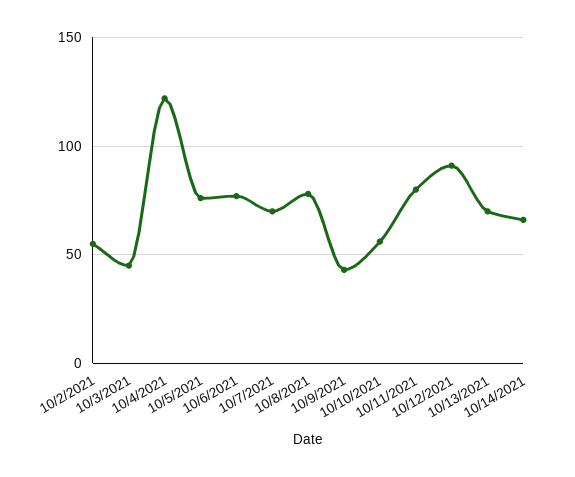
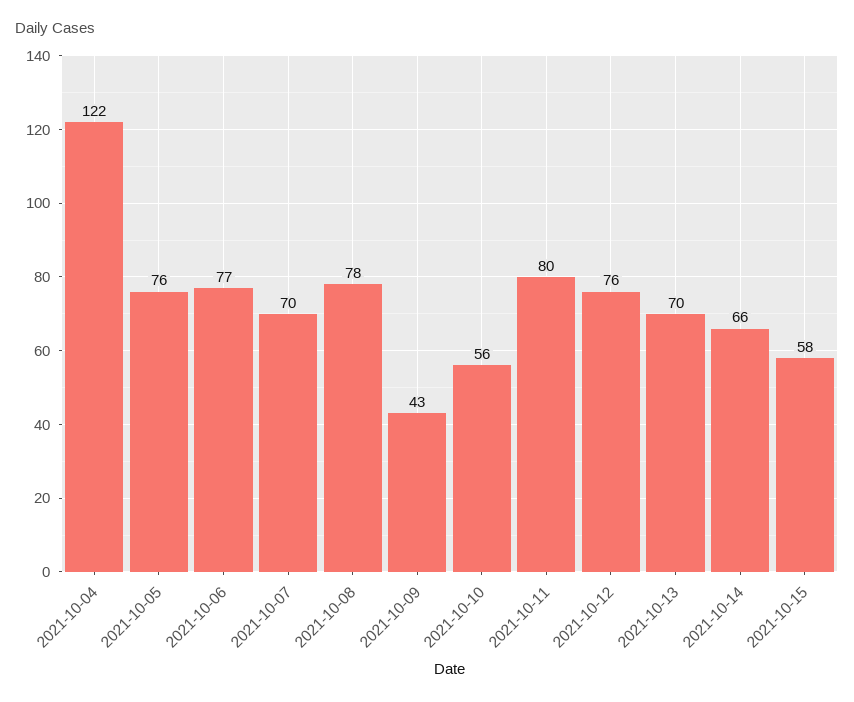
10/2/2021: 55 -> none
10/3/2021: 45 -> none
10/12/2021: 90 -> 76
2021-10-15: none -> 58

